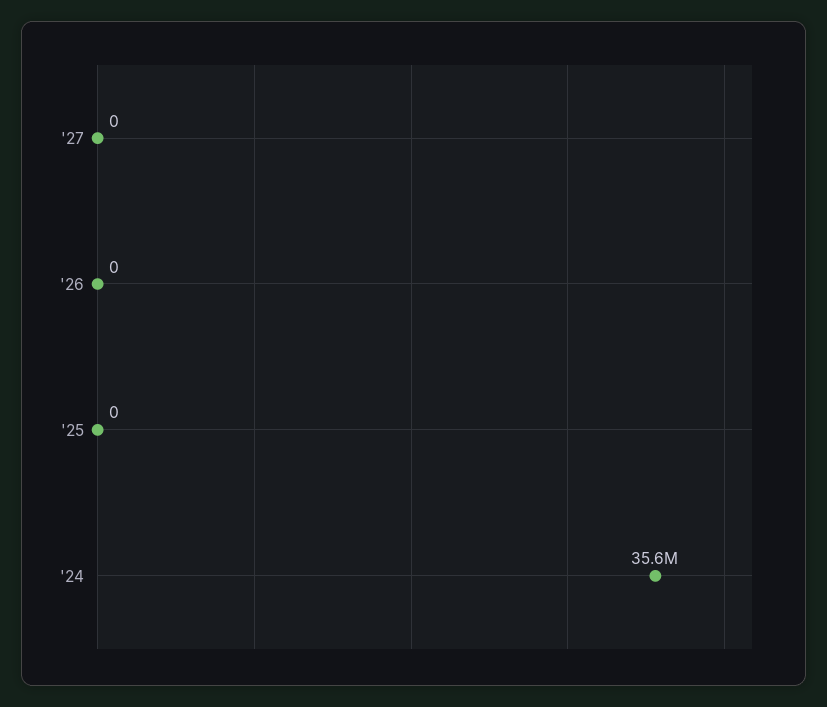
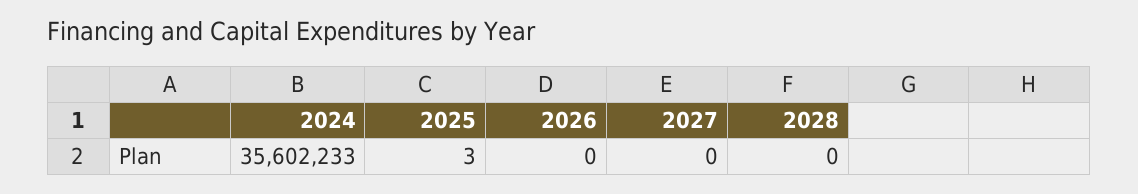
'25: 0 -> 3
2028: none -> 0

